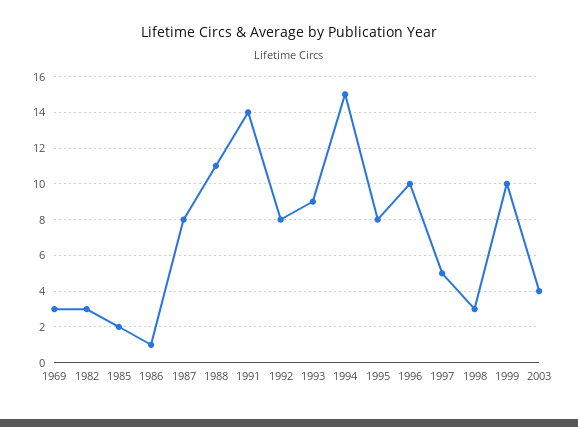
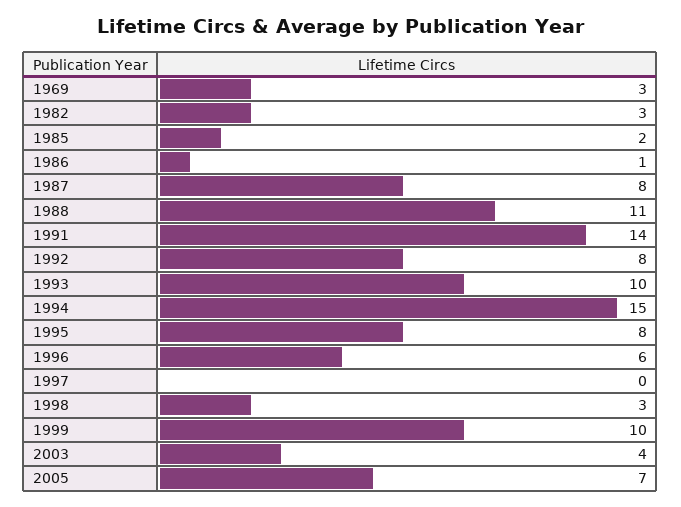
1993: 9 -> 10
1996: 10 -> 6
1997: 5 -> 0
2005: none -> 7

